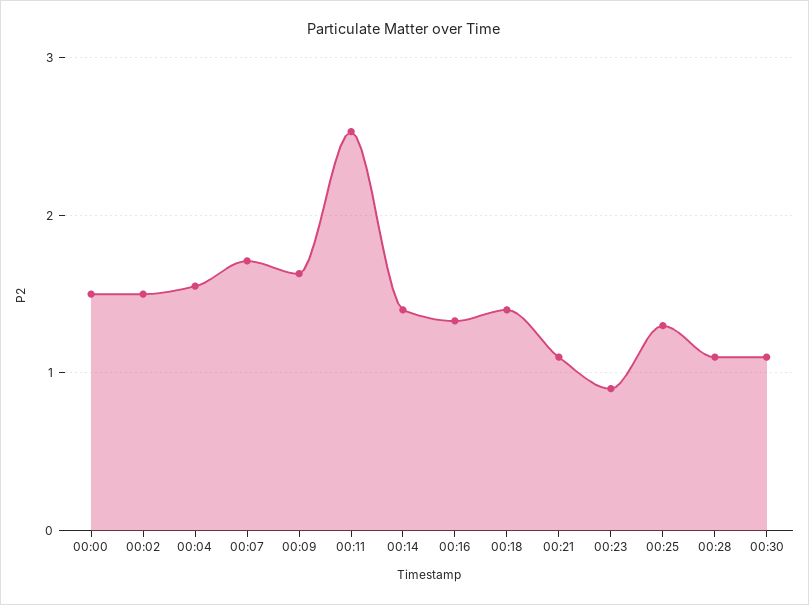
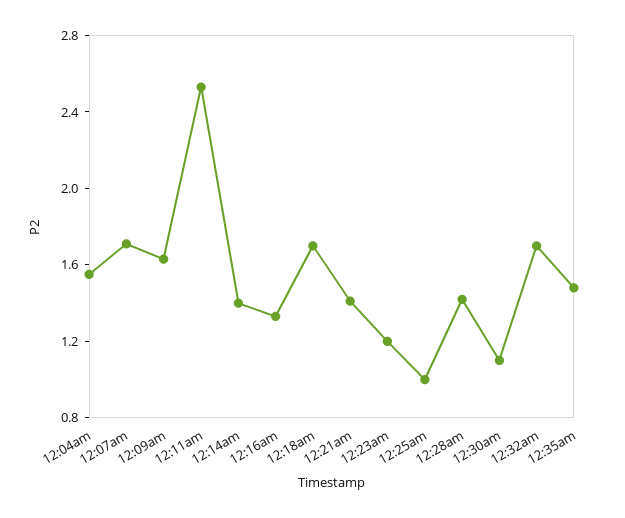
00:00: 1.5 -> none
00:02: 1.5 -> none
00:18: 1.4 -> 1.7
00:21: 1.1 -> 1.4
00:23: 0.9 -> 1.2
00:25: 1.3 -> 1
00:28: 1.1 -> 1.4
12:32am: none -> 1.7
12:35am: none -> 1.5

